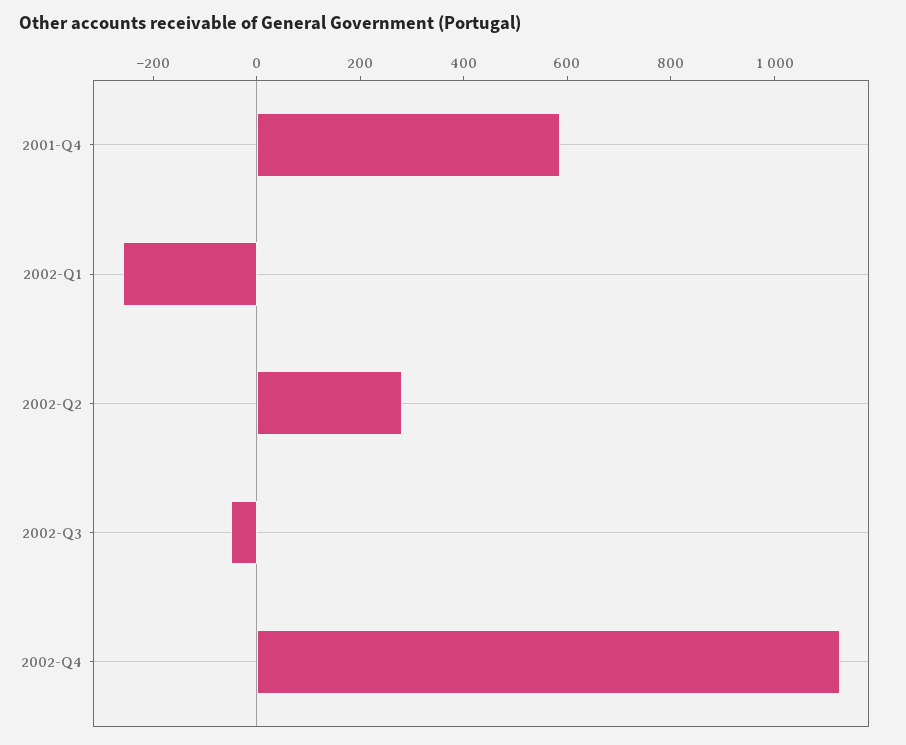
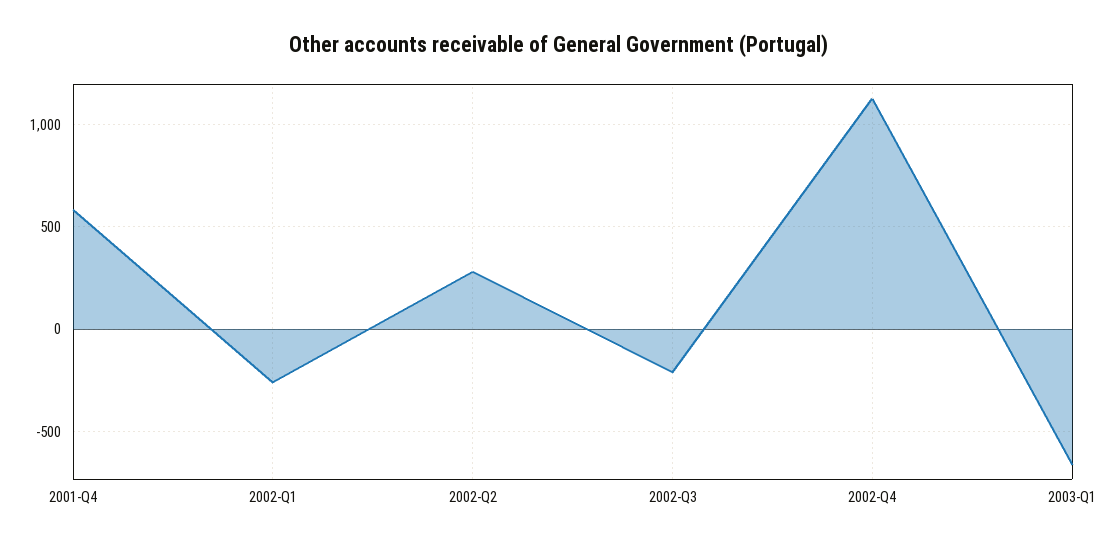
2002-Q3: -50 -> -200
2003-Q1: none -> -650

